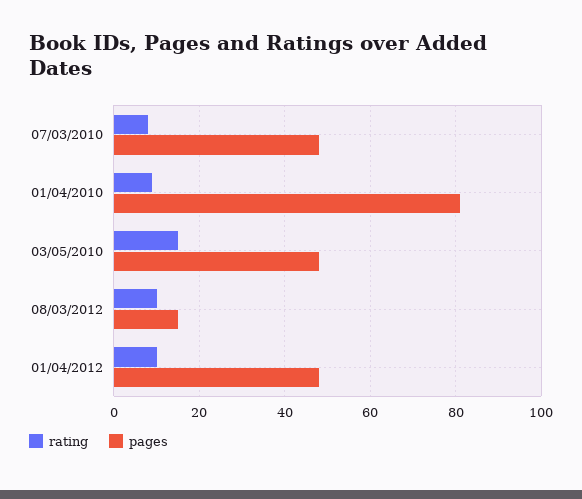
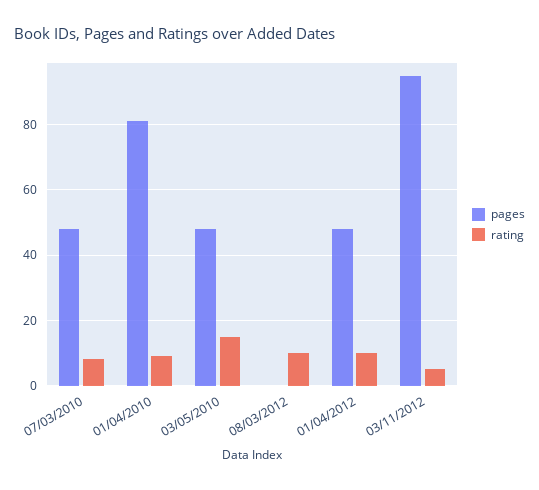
pages, 08/03/2012: 15 -> 0
pages, 03/11/2012: none -> 95
rating, 03/11/2012: none -> 5

